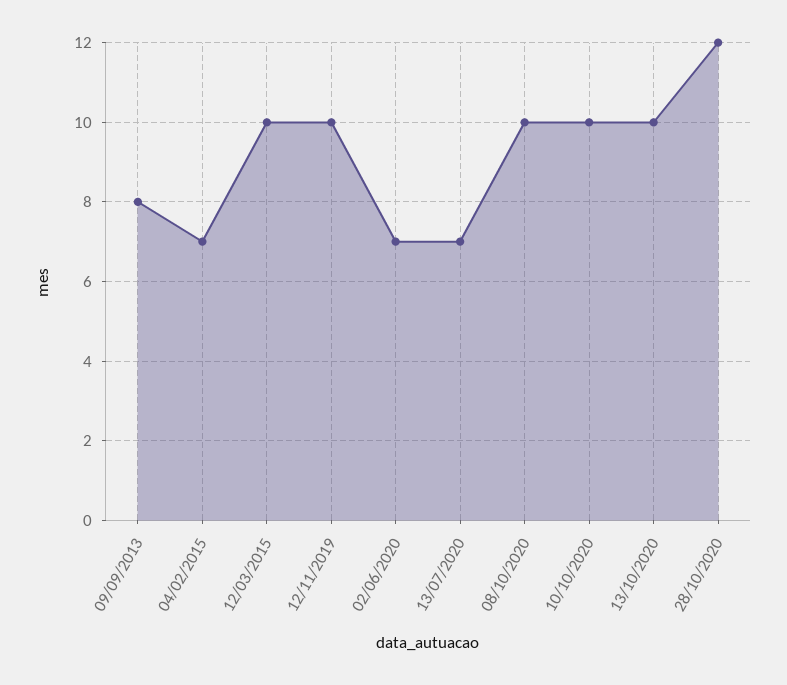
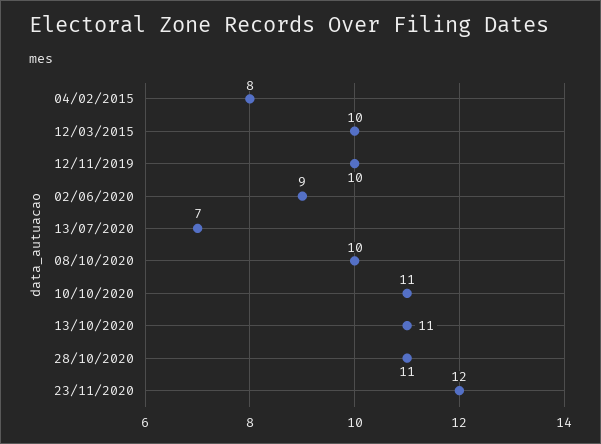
09/09/2013: 8 -> none
04/02/2015: 7 -> 8
02/06/2020: 7 -> 9
10/10/2020: 10 -> 11
13/10/2020: 10 -> 11
28/10/2020: 12 -> 11
23/11/2020: none -> 12

